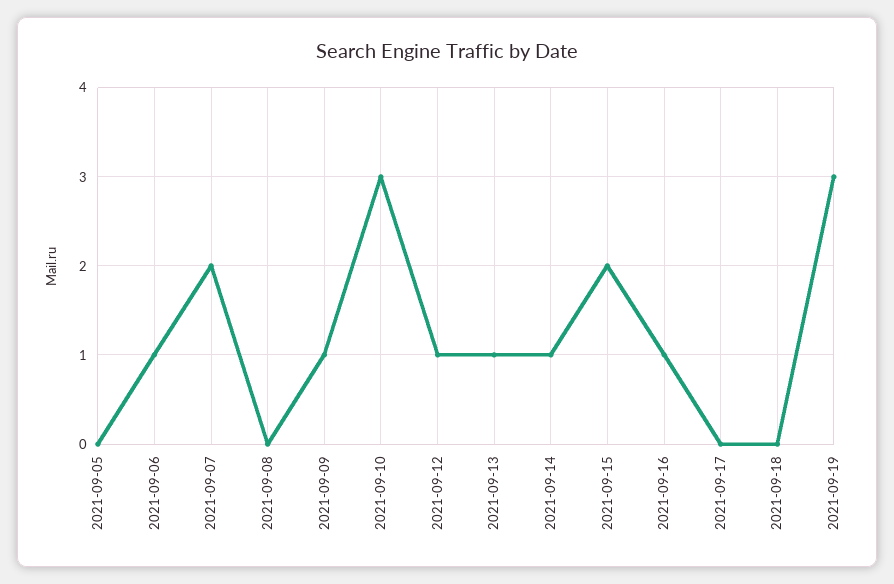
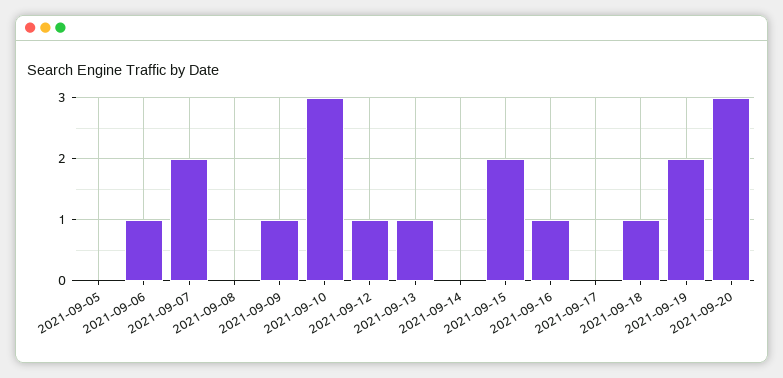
2021-09-14: 1 -> 0
2021-09-18: 0 -> 1
2021-09-19: 3 -> 2
2021-09-20: none -> 3

